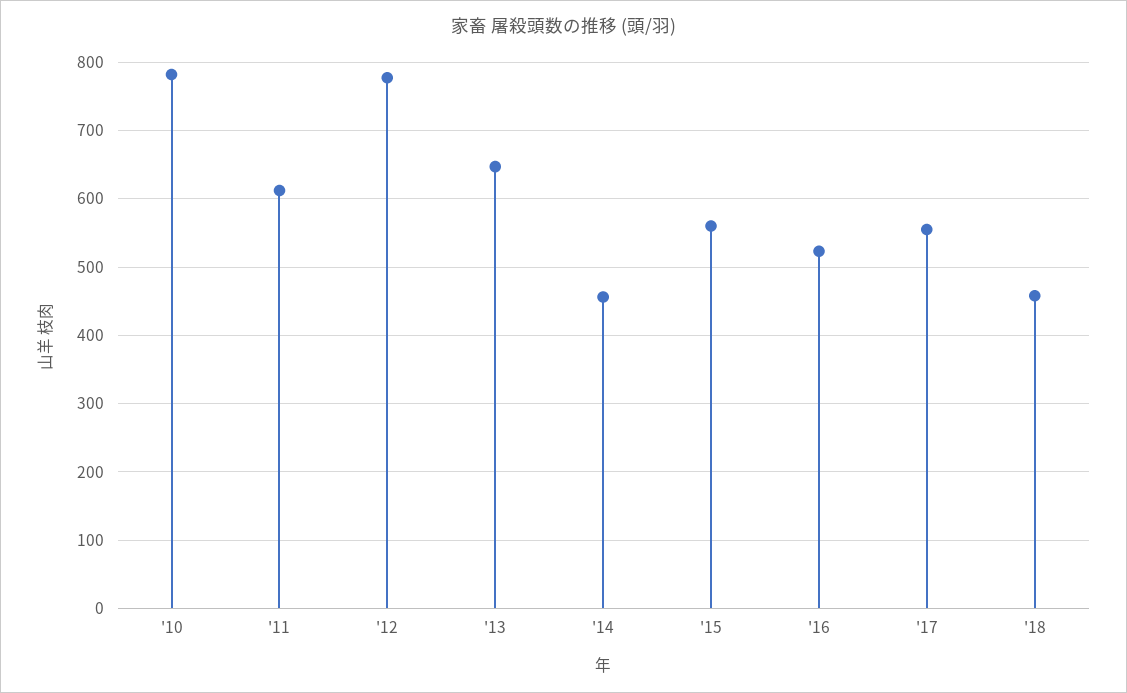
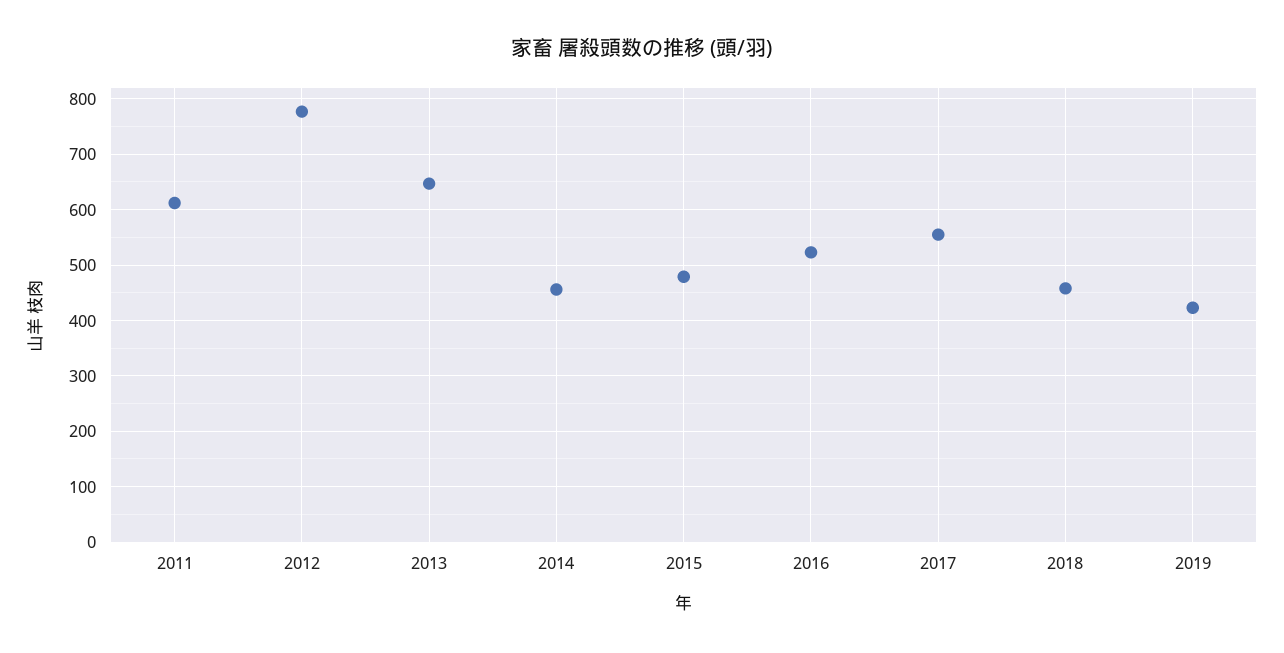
'10: 780 -> none
'15: 560 -> 480
2019: none -> 420

